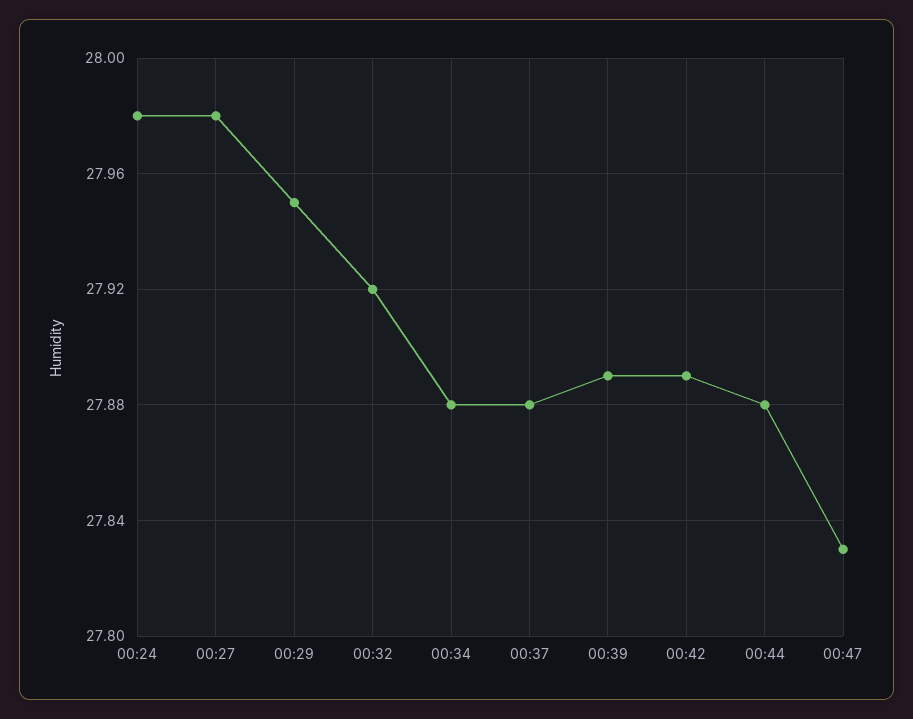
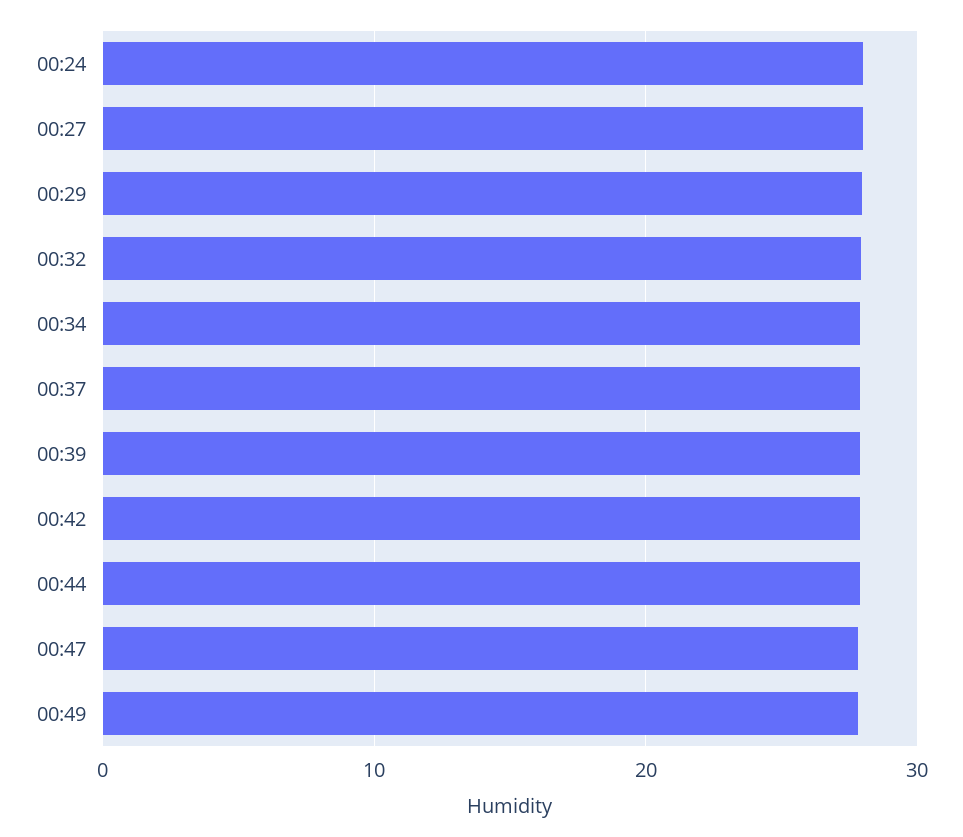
00:49: none -> 28

